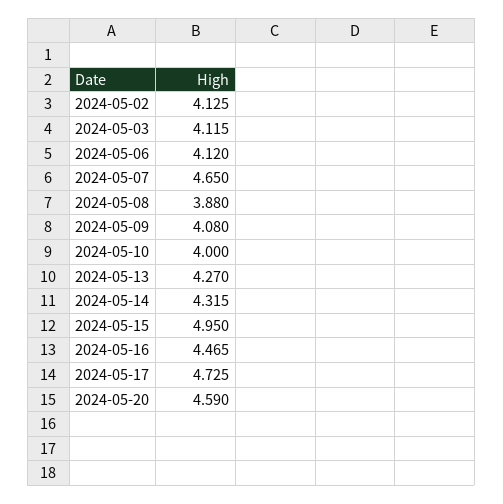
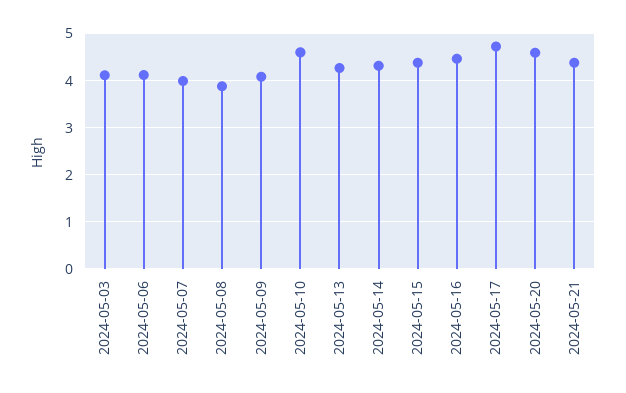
2024-05-02: 4.125 -> none
2024-05-07: 4.65 -> 4
2024-05-10: 4 -> 4.6
2024-05-15: 4.95 -> 4.4
2024-05-21: none -> 4.4

